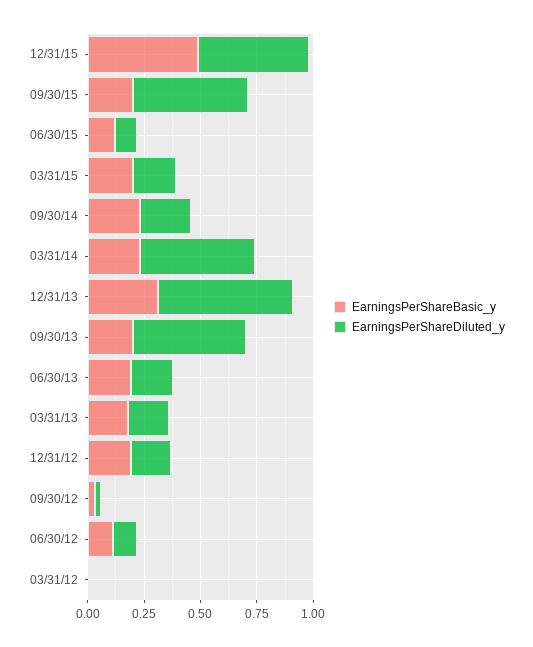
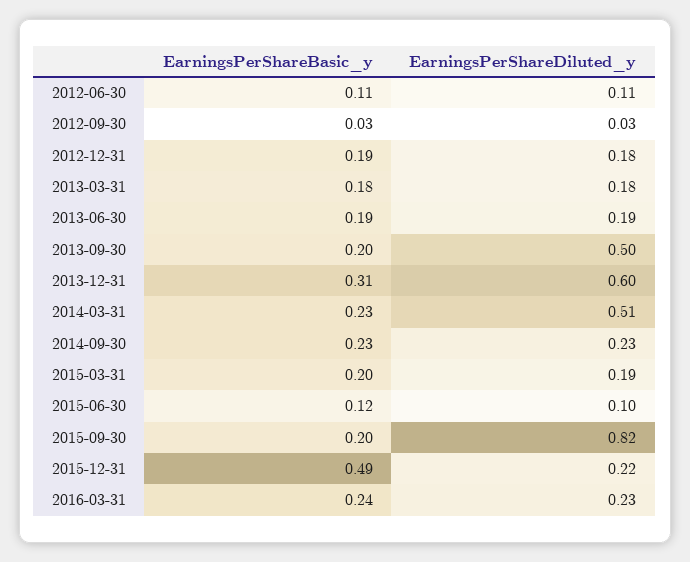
EarningsPerShareDiluted_y, 12/31/15: 0.5 -> 0.22
EarningsPerShareDiluted_y, 09/30/15: 0.5 -> 0.82
EarningsPerShareBasic_y, 03/31/12: 0 -> none
EarningsPerShareDiluted_y, 03/31/12: 0 -> none
EarningsPerShareBasic_y, 2016-03-31: none -> 0.24
EarningsPerShareDiluted_y, 2016-03-31: none -> 0.23

